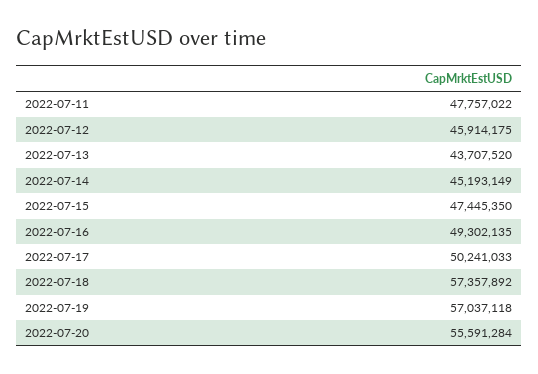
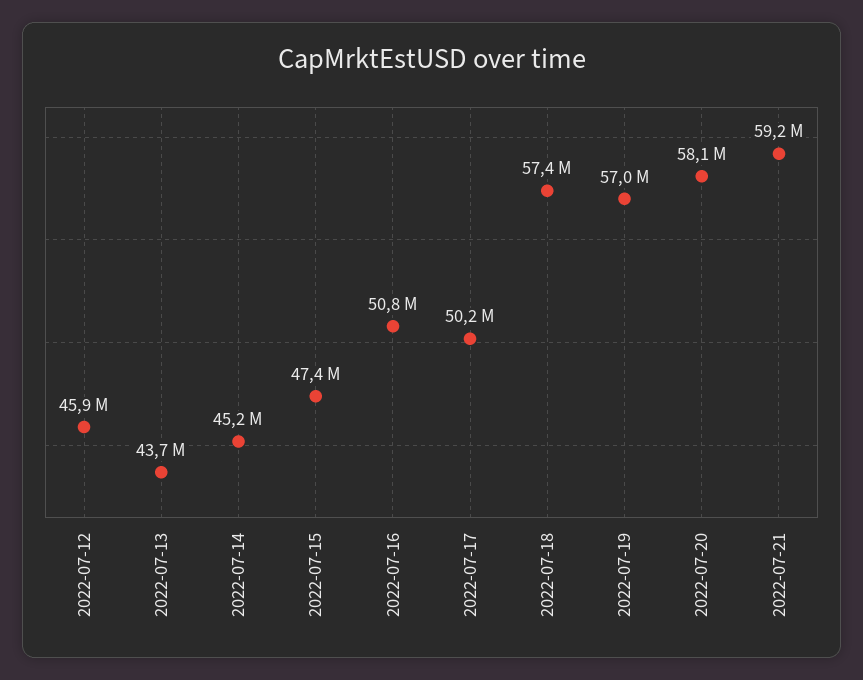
2022-07-11: 47757022 -> none
2022-07-16: 49302135 -> 50800000
2022-07-20: 55591284 -> 58100000
2022-07-21: none -> 59200000

